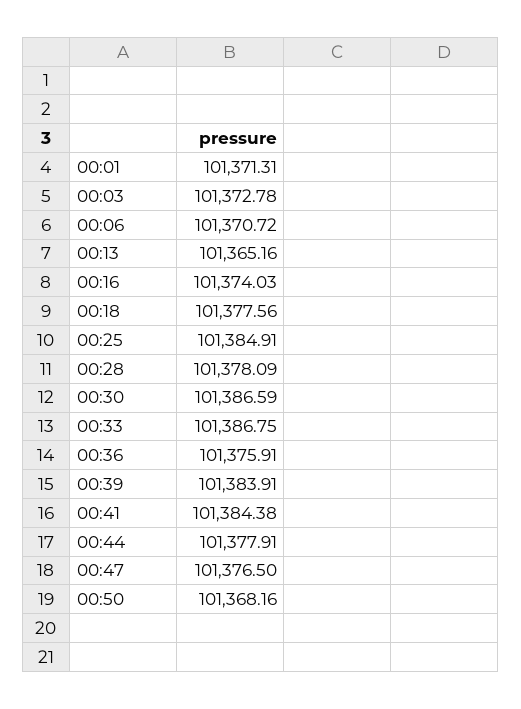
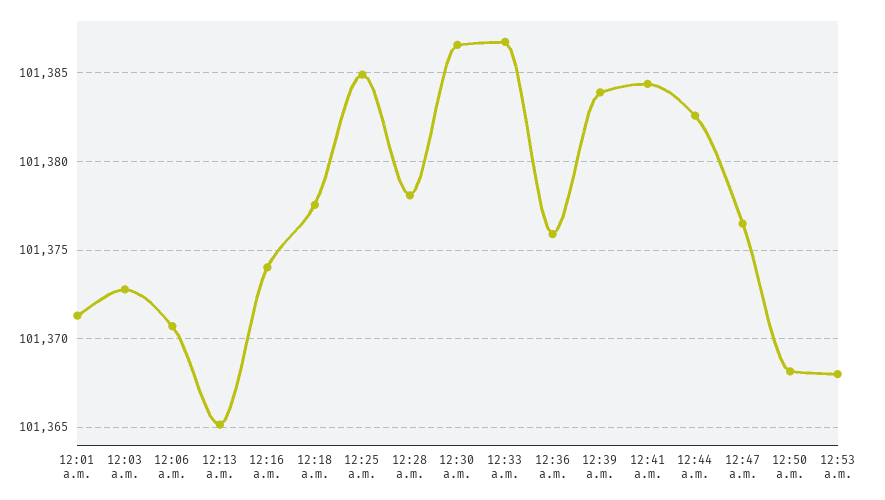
00:44: 101377.91 -> 101382.5
12:53 a.m.: none -> 101368

